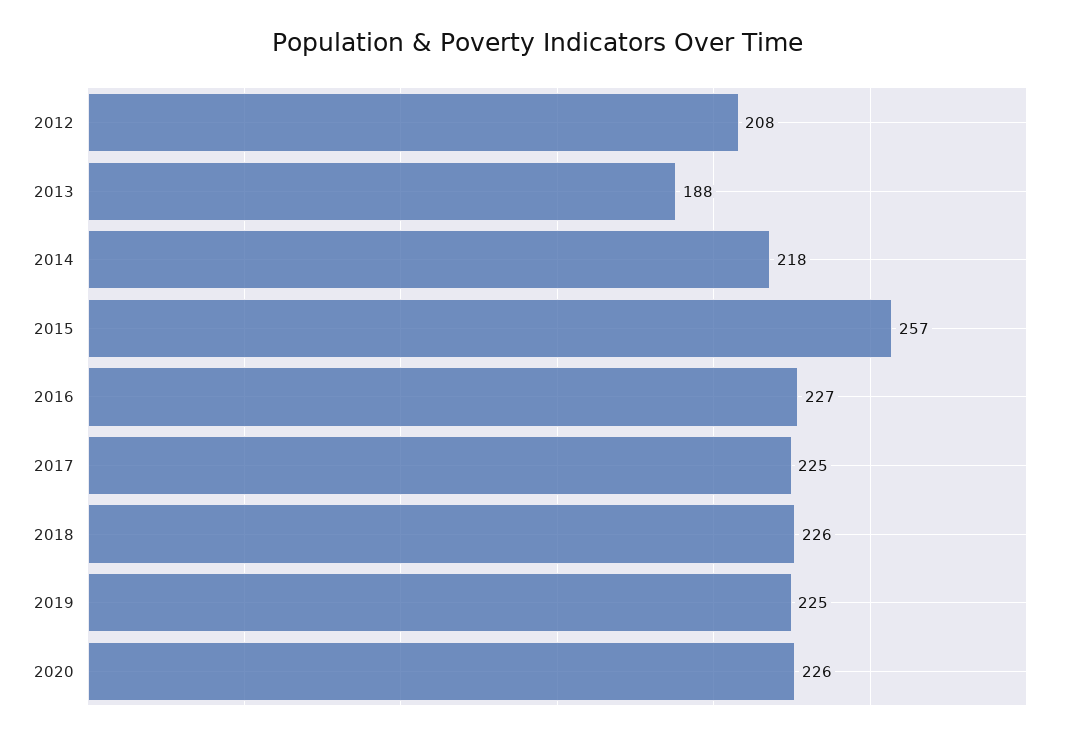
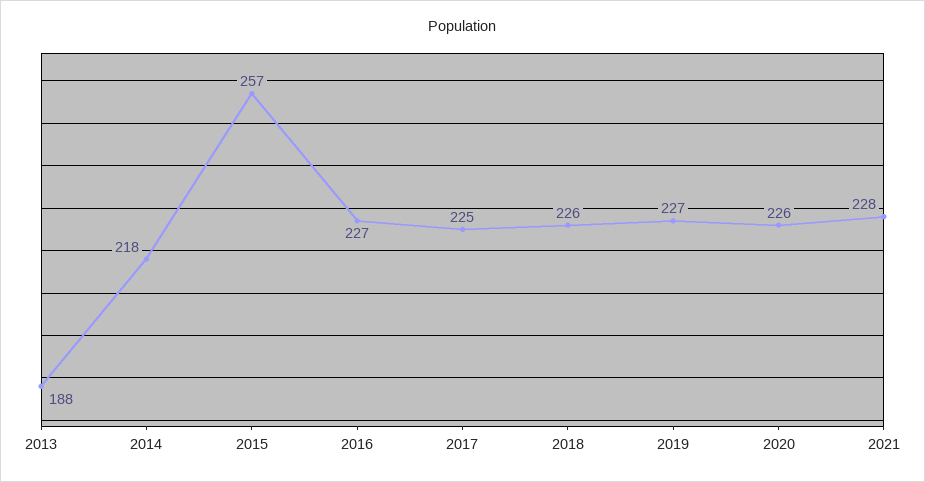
2012: 208 -> none
2019: 225 -> 227
2021: none -> 228

